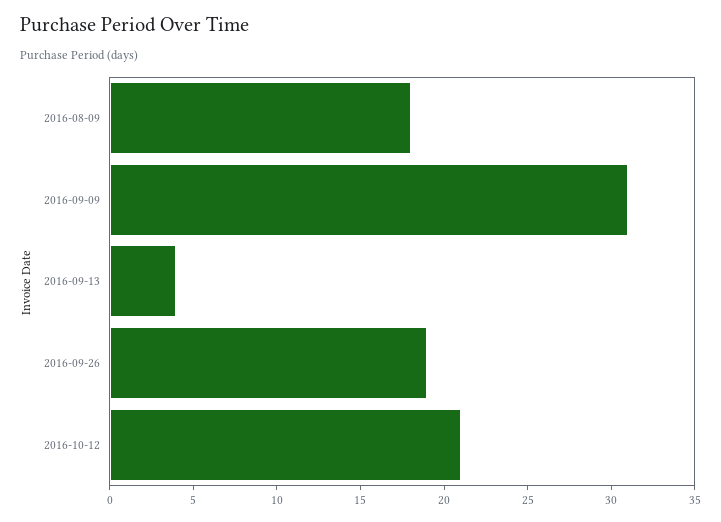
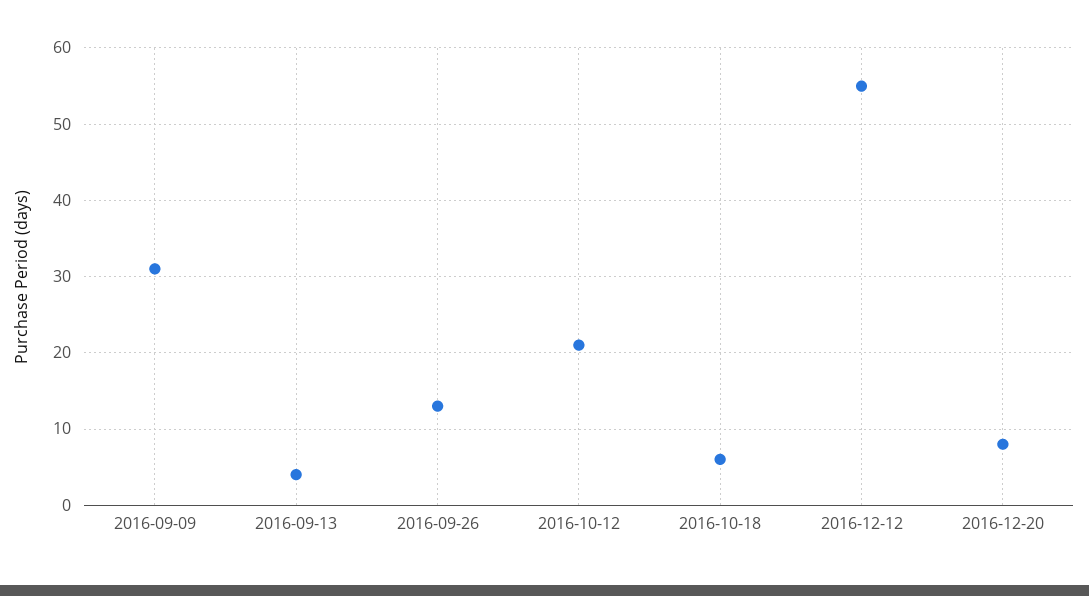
2016-08-09: 18 -> none
2016-09-26: 19 -> 13
2016-10-18: none -> 6
2016-12-12: none -> 55
2016-12-20: none -> 8

